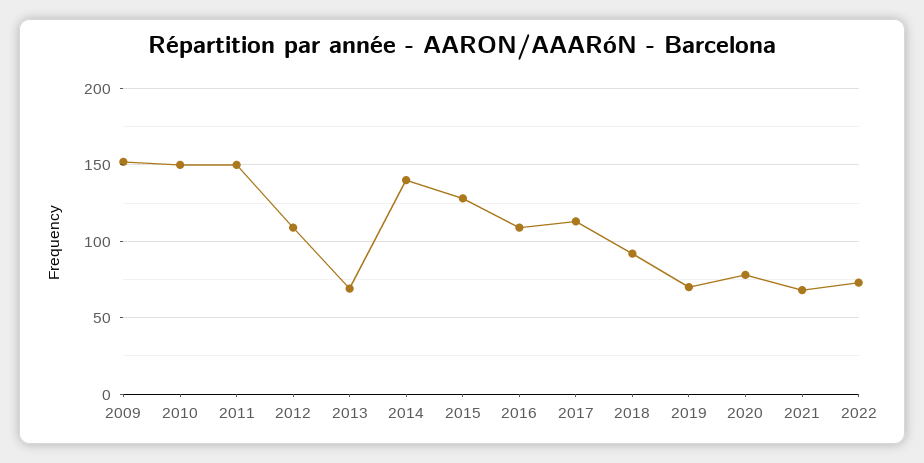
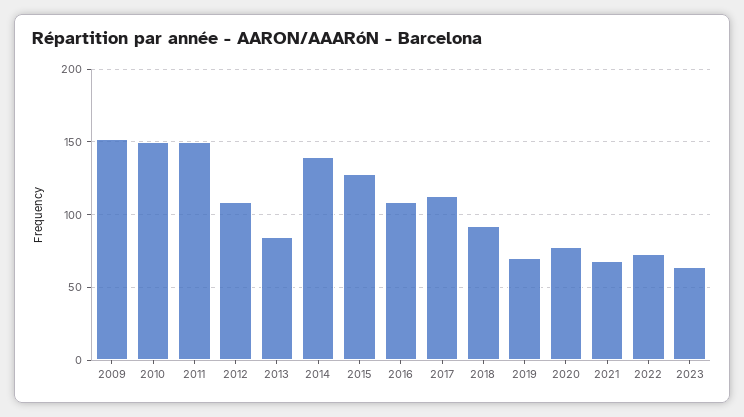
2013: 70 -> 85
2023: none -> 65

